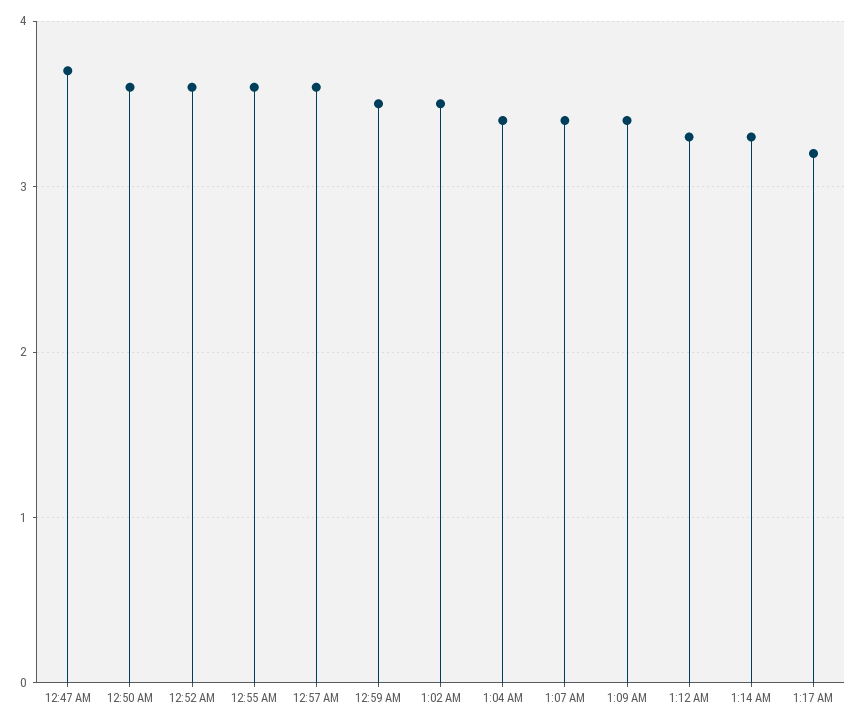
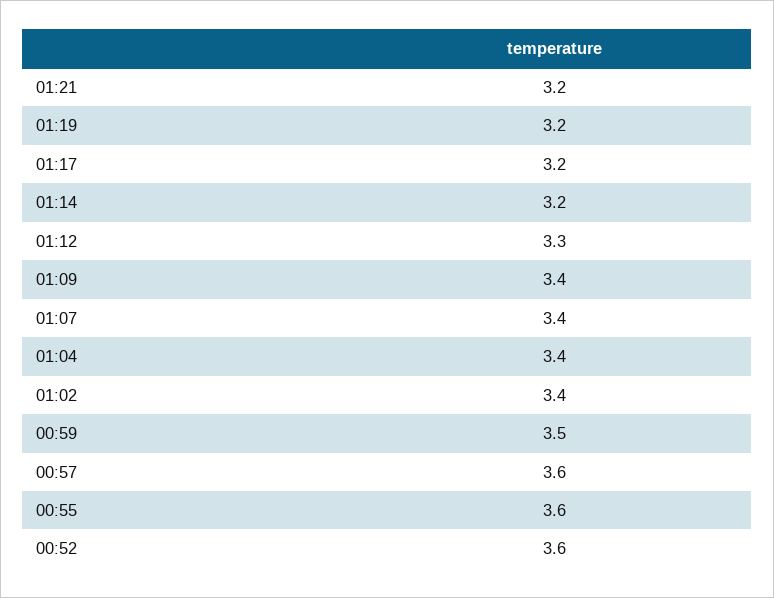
12:47 AM: 3.7 -> none
12:50 AM: 3.6 -> none
1:02 AM: 3.5 -> 3.4
1:14 AM: 3.3 -> 3.2
01:21: none -> 3.2
01:19: none -> 3.2

